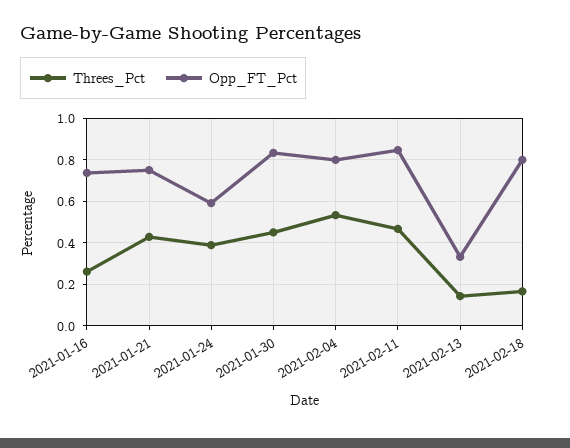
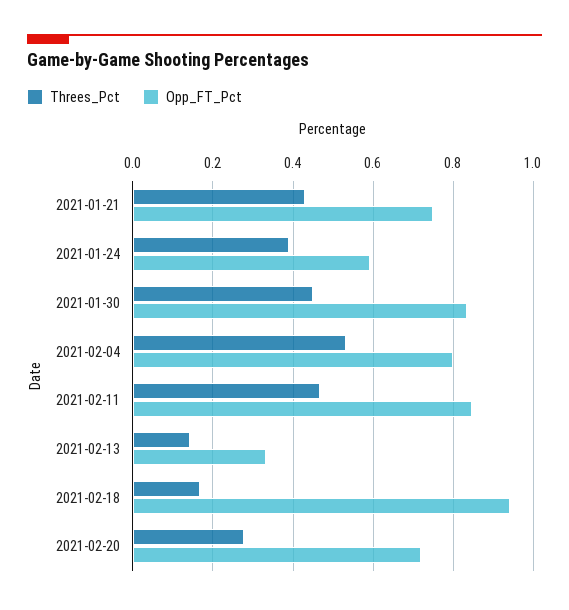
Threes_Pct, 2021-01-16: 0.25 -> none
Opp_FT_Pct, 2021-01-16: 0.75 -> none
Opp_FT_Pct, 2021-02-18: 0.8 -> 0.94
Threes_Pct, 2021-02-20: none -> 0.28
Opp_FT_Pct, 2021-02-20: none -> 0.72

